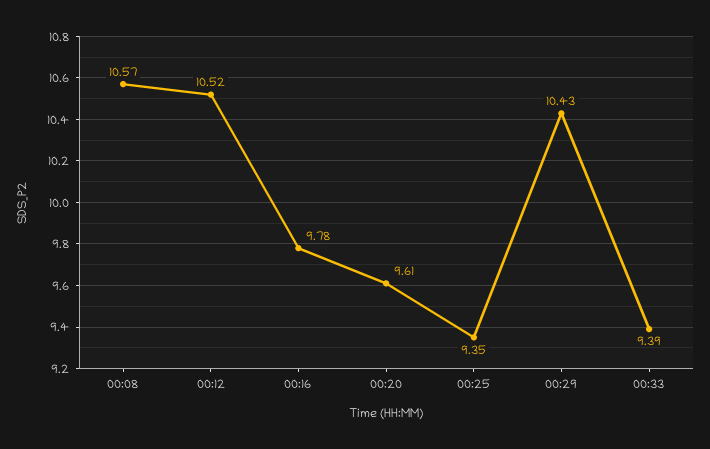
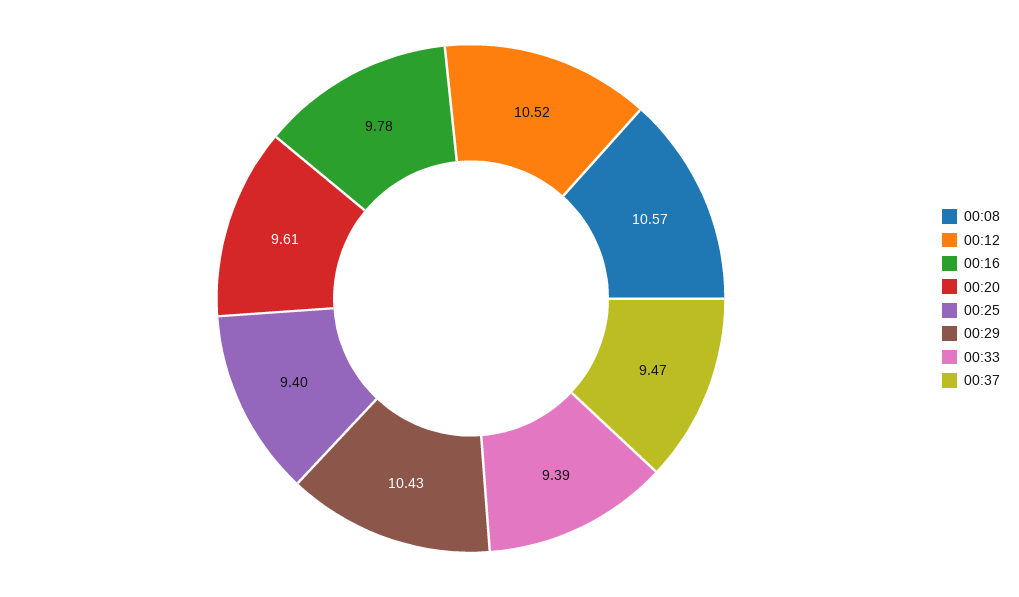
00:25: 9.35 -> 9.4
00:37: none -> 9.47

